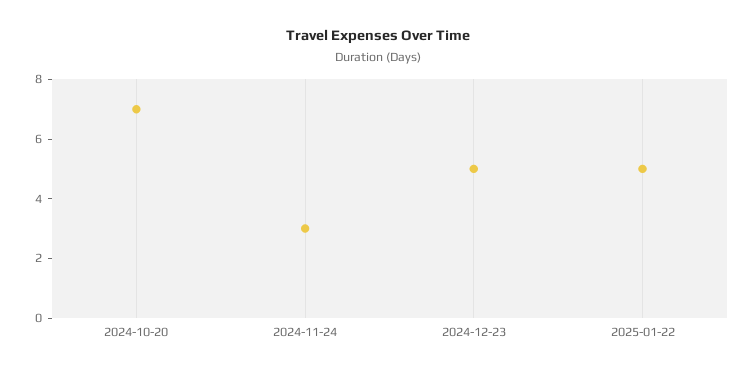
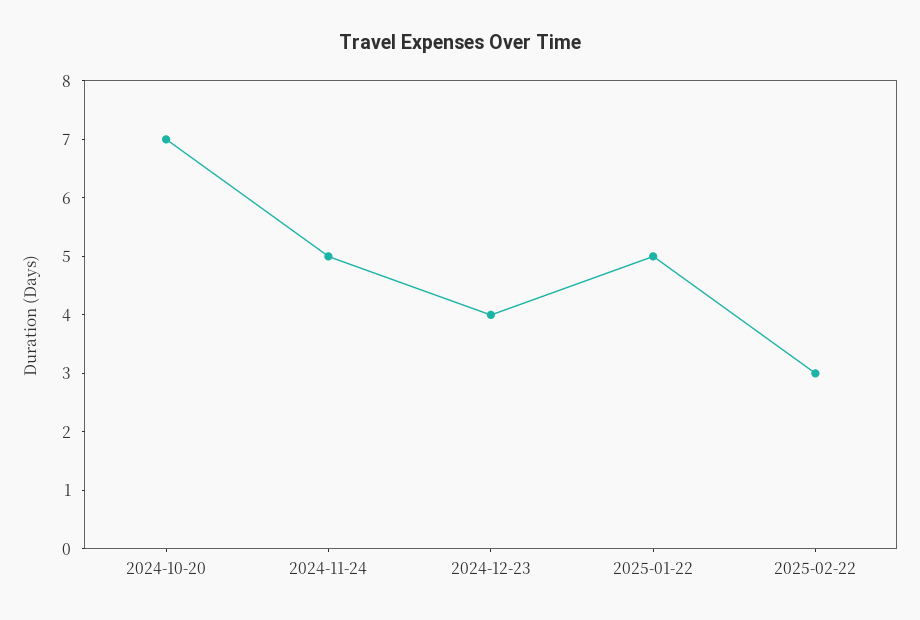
2024-11-24: 3 -> 5
2024-12-23: 5 -> 4
2025-02-22: none -> 3

